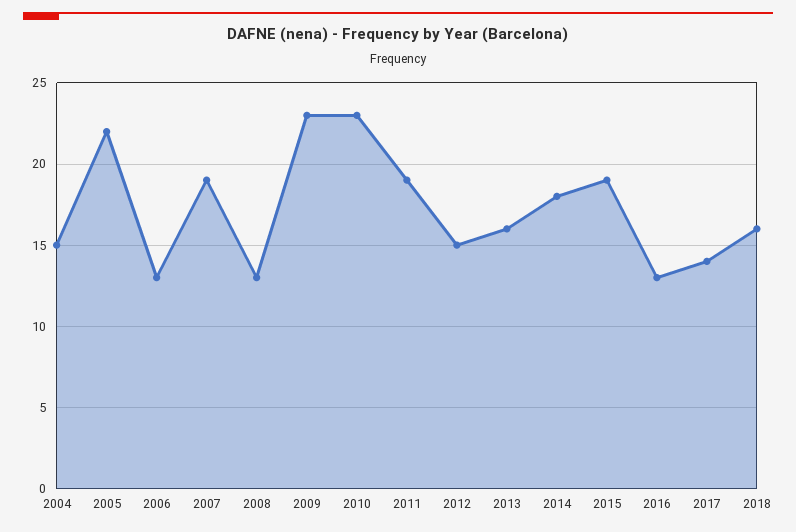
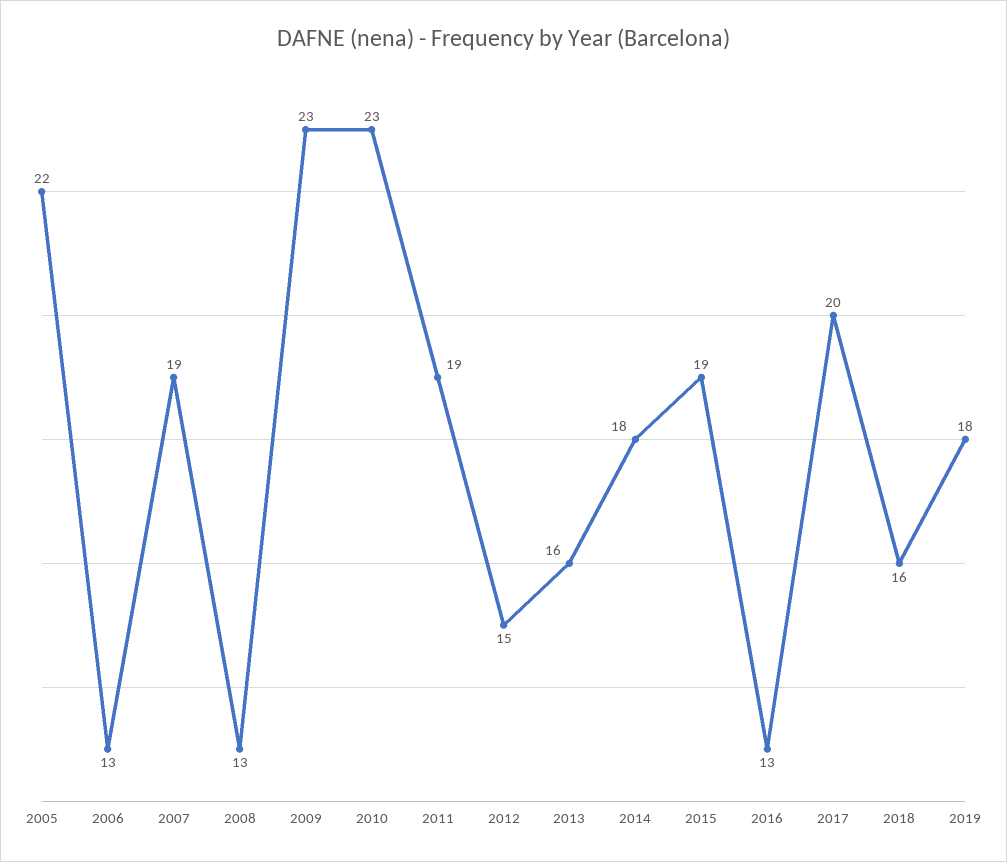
2004: 15 -> none
2017: 14 -> 20
2019: none -> 18

